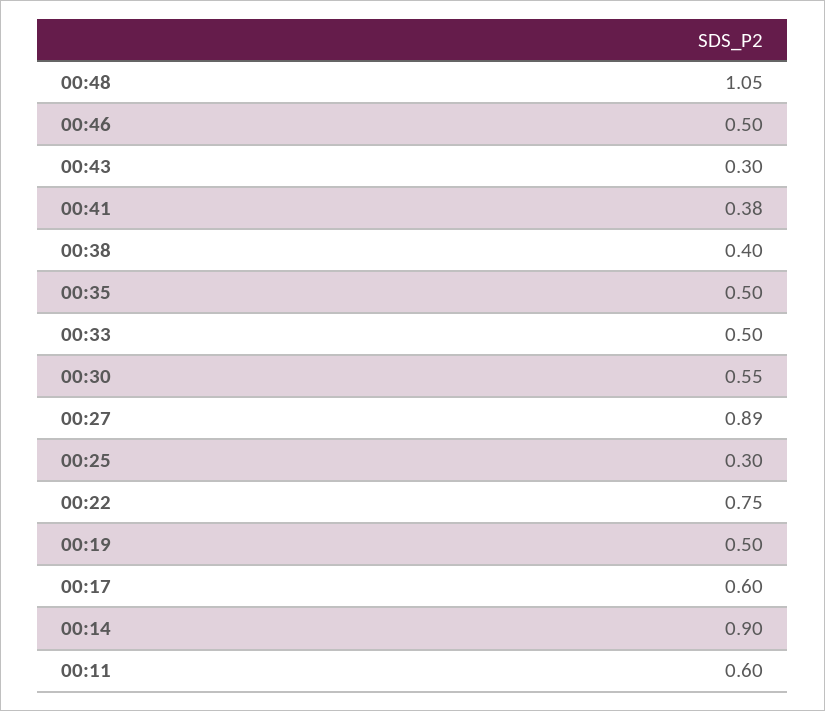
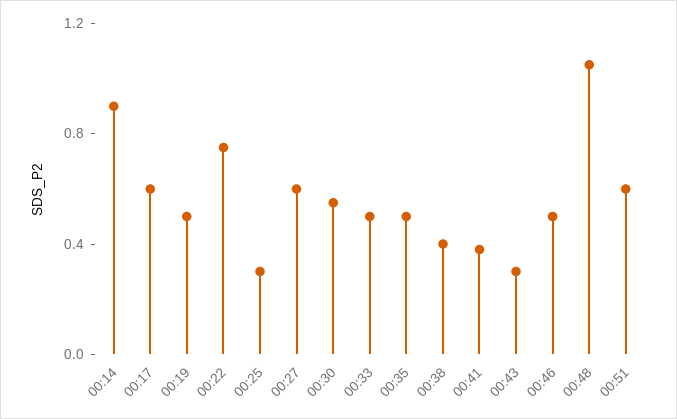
00:27: 0.89 -> 0.6
00:11: 0.6 -> none
00:51: none -> 0.6

